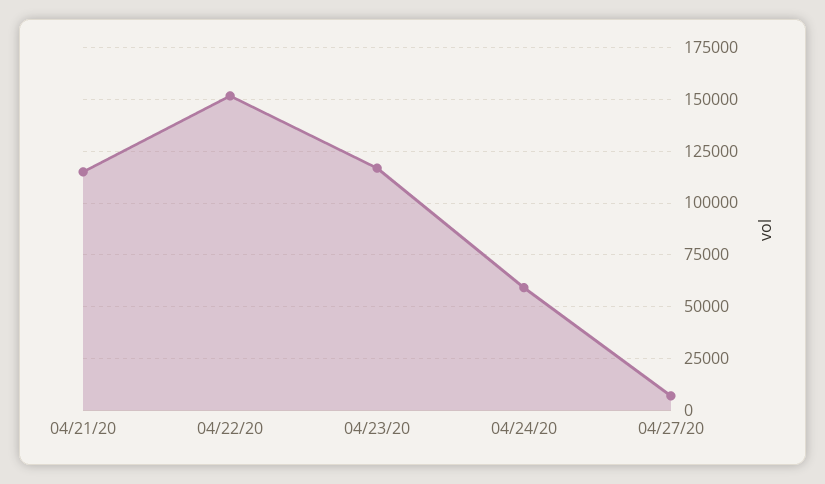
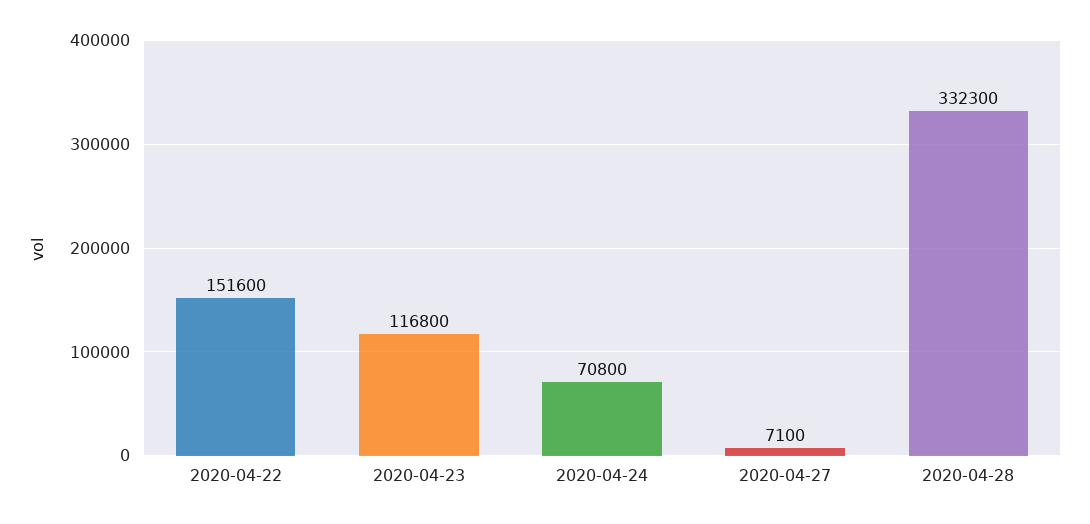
04/21/20: 115000 -> none
04/24/20: 60000 -> 70800
2020-04-28: none -> 332300

